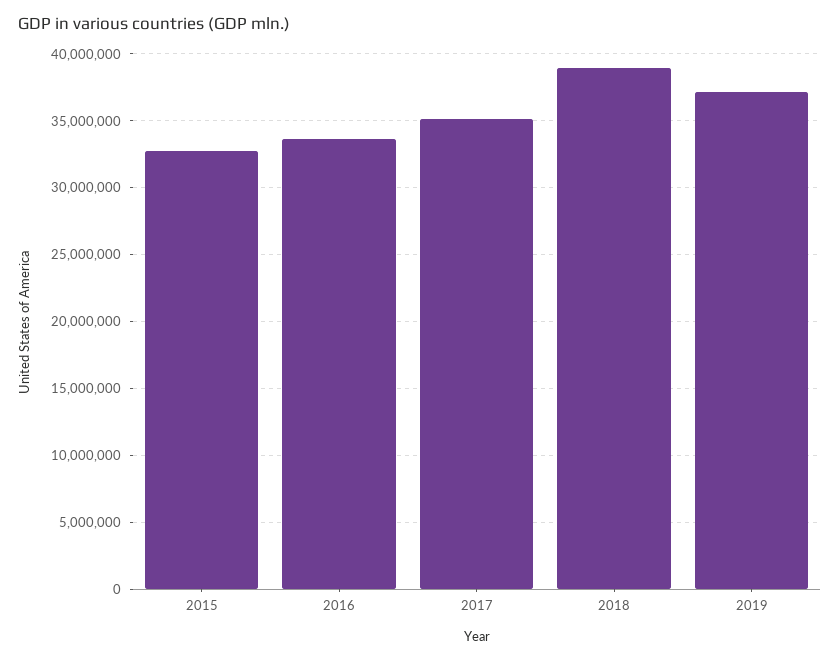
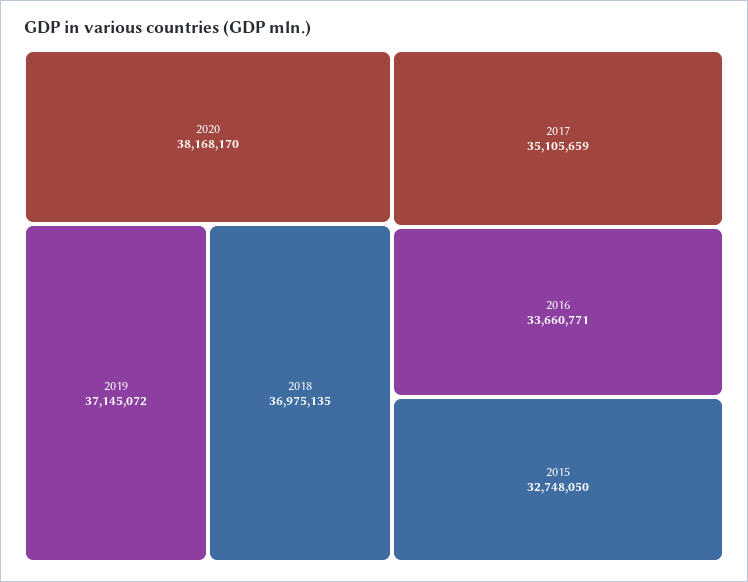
2018: 39000000 -> 36975135
2020: none -> 38168170

